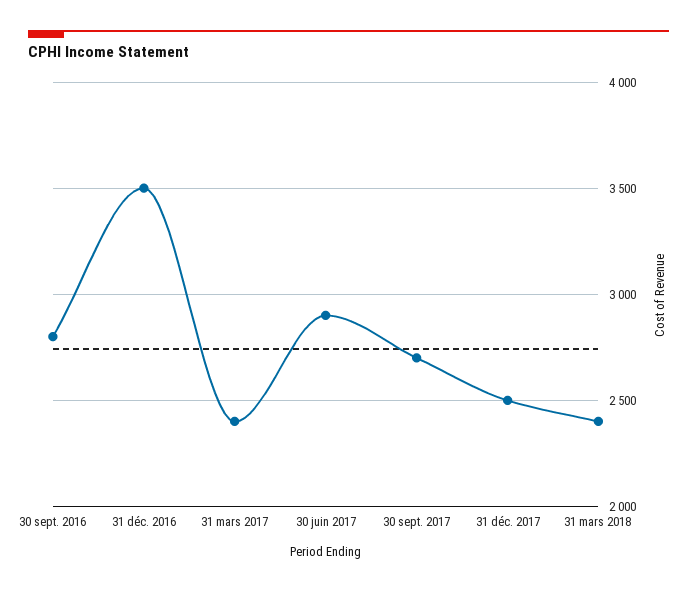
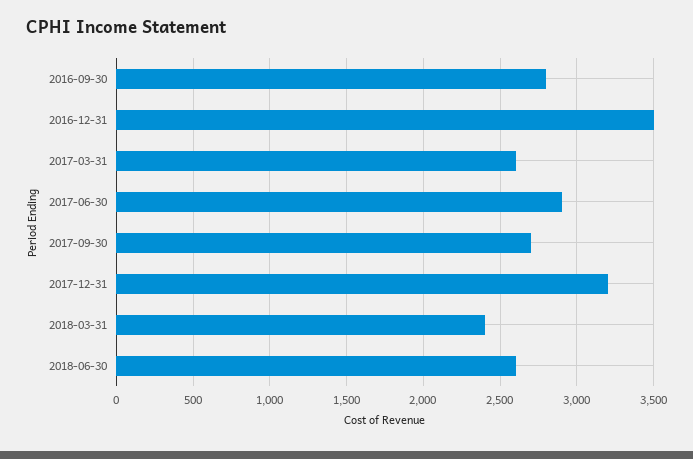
31 mars 2017: 2400 -> 2600
31 déc. 2017: 2500 -> 3200
2018-06-30: none -> 2600

